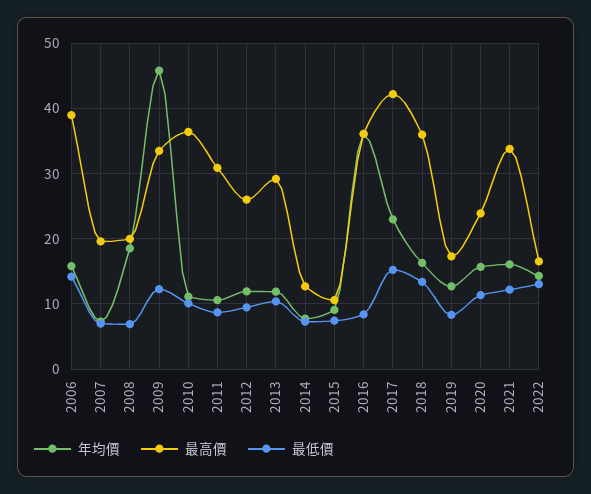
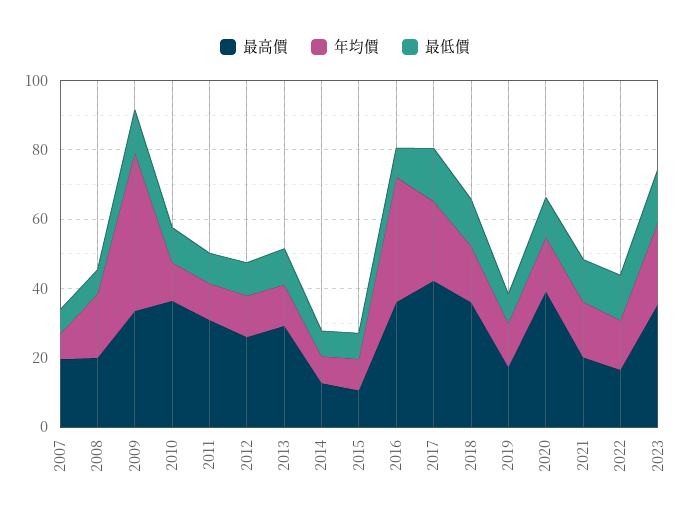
年均價, 2006: 16 -> none
最高價, 2006: 39 -> none
最低價, 2006: 14 -> none
最高價, 2020: 24 -> 40
最高價, 2021: 34 -> 20
最高價, 2023: none -> 35
年均價, 2023: none -> 25
最低價, 2023: none -> 15

